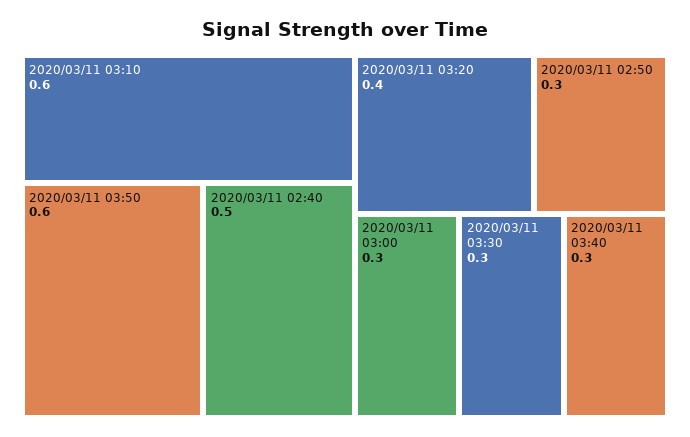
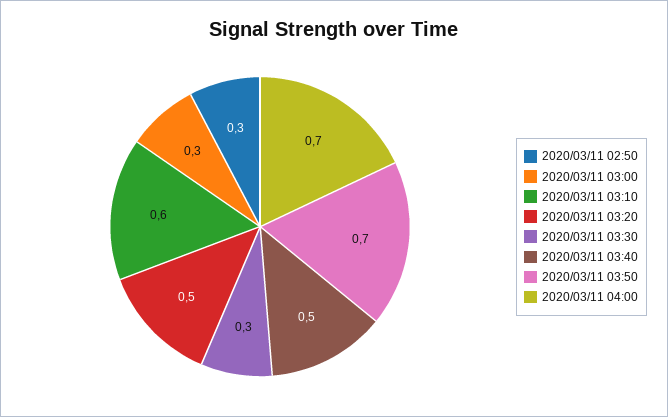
2020/03/11 03:50: 0.6 -> 0.7
2020/03/11 02:40: 0.5 -> none
2020/03/11 03:20: 0.4 -> 0.5
2020/03/11 03:40: 0.3 -> 0.5
2020/03/11 04:00: none -> 0.7

